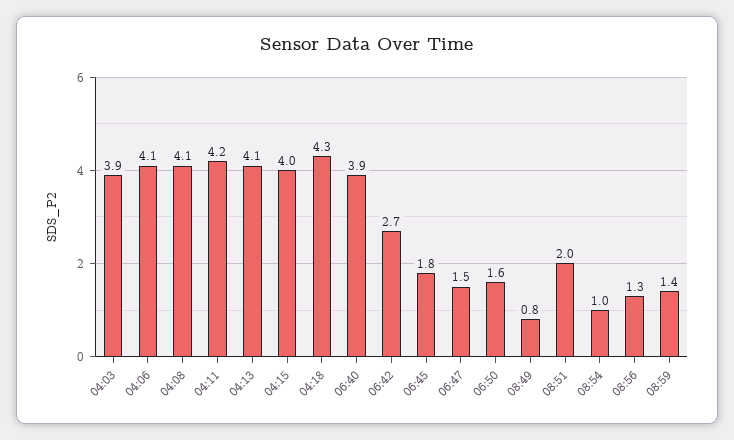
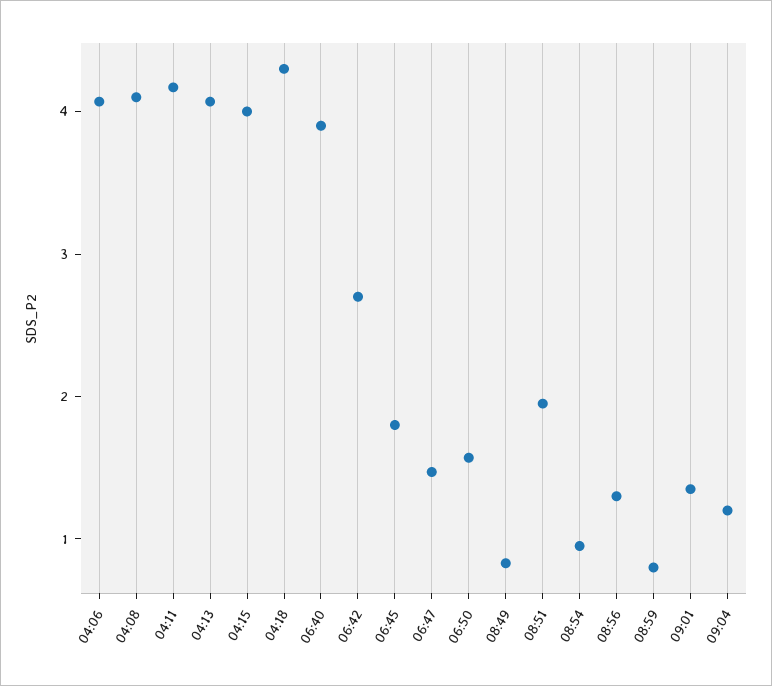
04:03: 3.9 -> none
08:59: 1.4 -> 0.8
09:01: none -> 1.4
09:04: none -> 1.2

